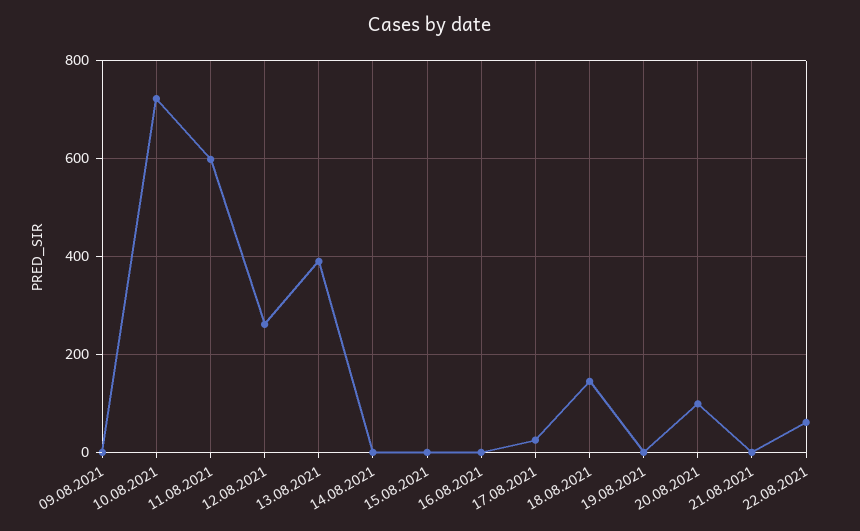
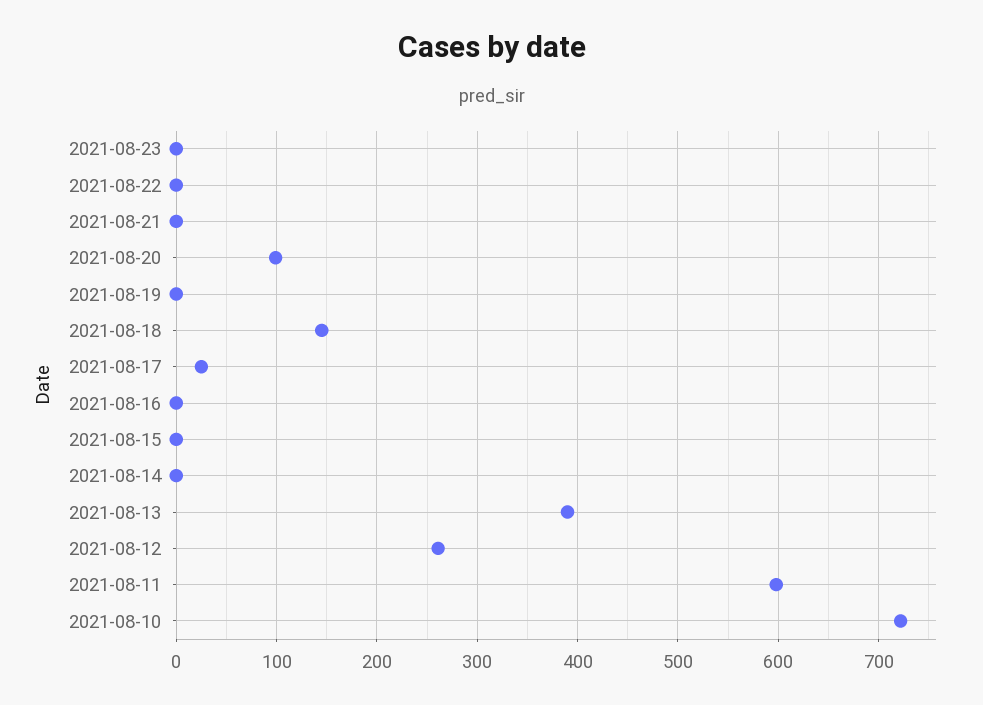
09.08.2021: 0 -> none
22.08.2021: 60 -> 0
2021-08-23: none -> 0

